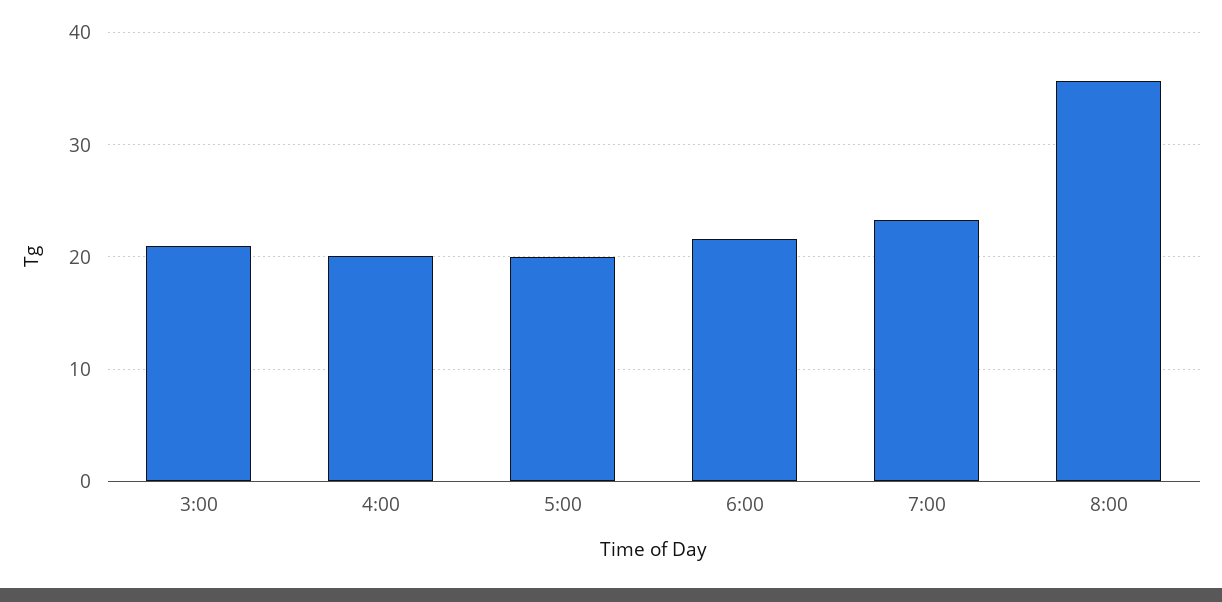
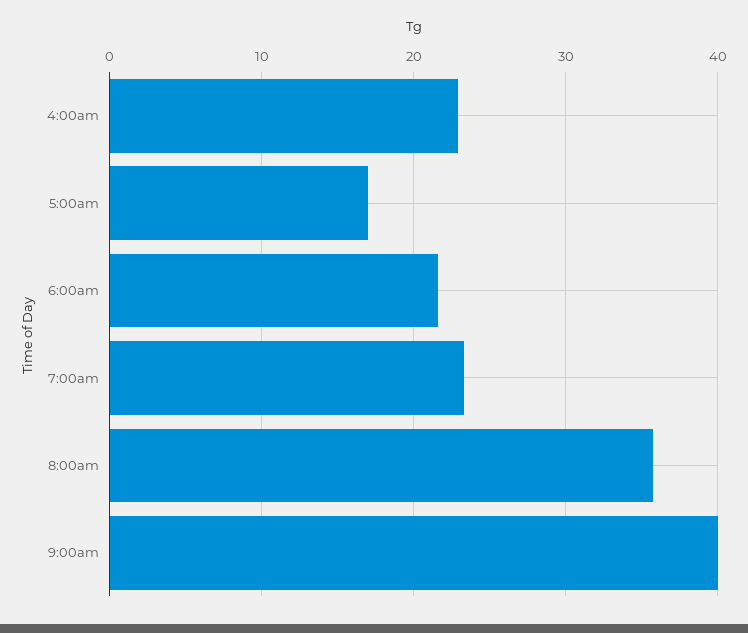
3:00: 21 -> none
4:00: 20 -> 23
5:00: 20 -> 17
9:00am: none -> 40

